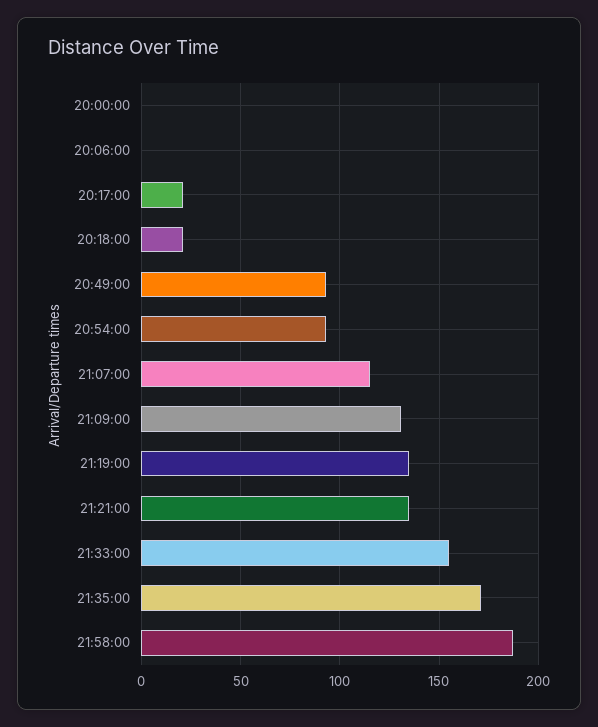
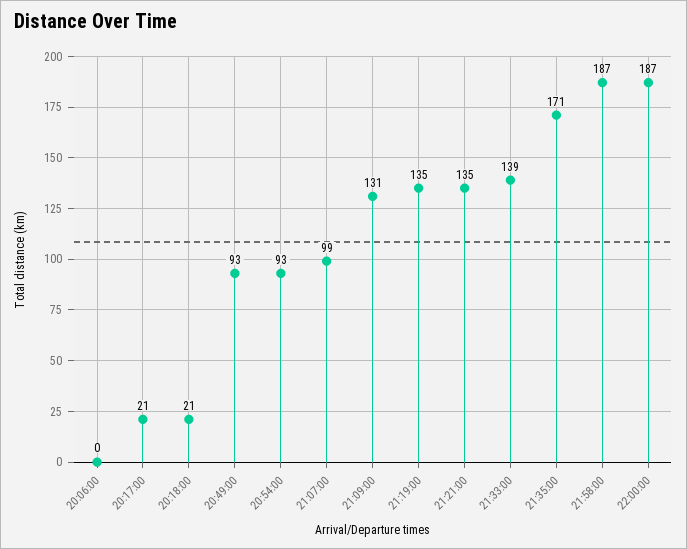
20:00:00: 0 -> none
21:07:00: 115 -> 99
21:33:00: 155 -> 139
22:00:00: none -> 187

